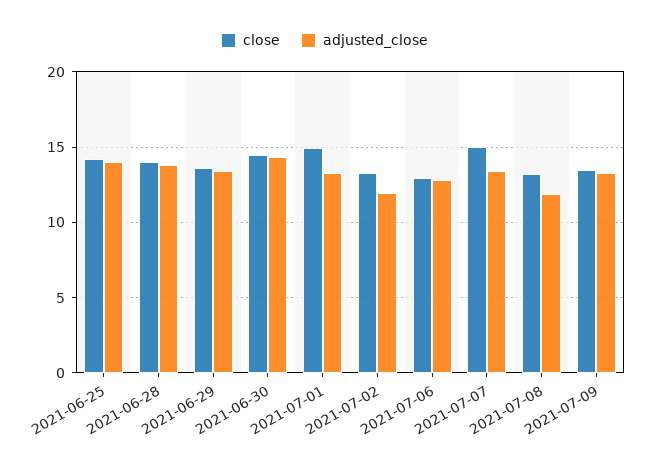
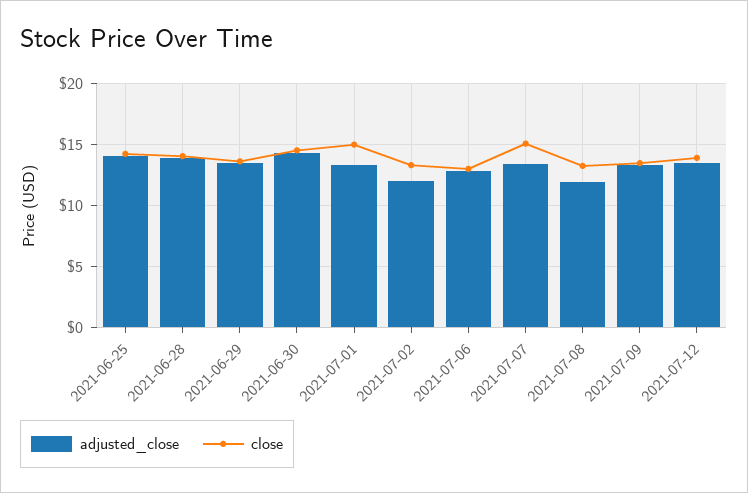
adjusted_close, 2021-07-12: none -> 13.5
close, 2021-07-12: none -> 14

